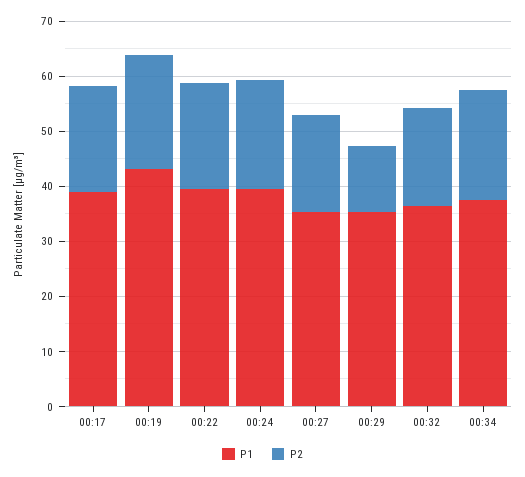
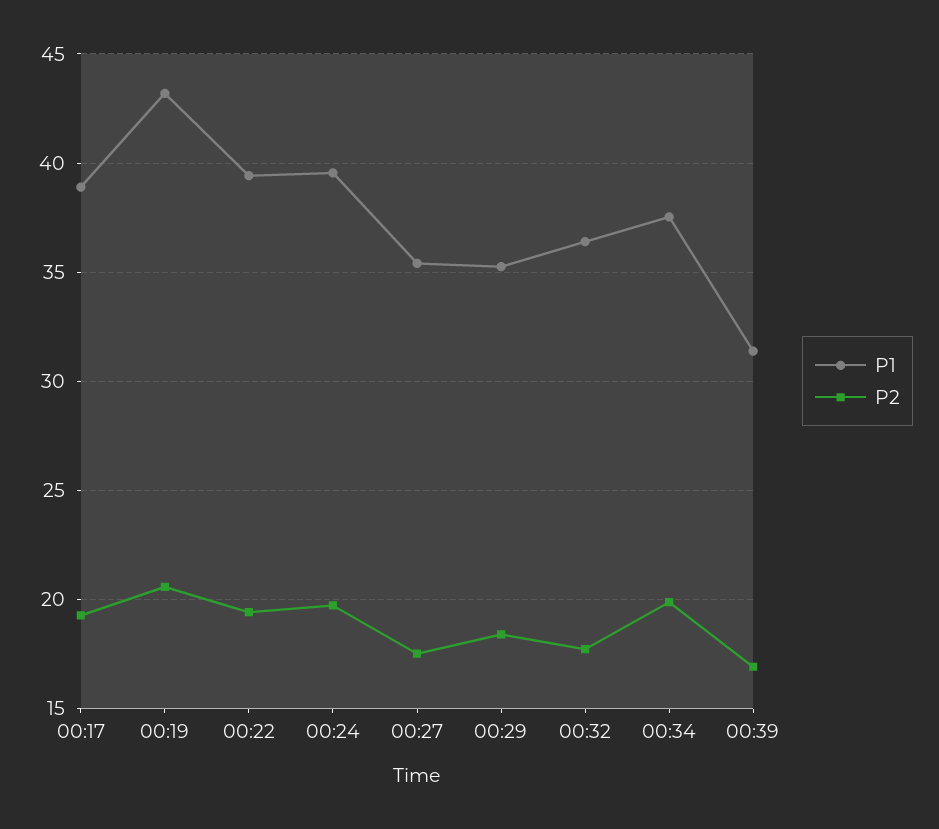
P2, 00:29: 12 -> 18.5
P1, 00:39: none -> 31.5
P2, 00:39: none -> 17

